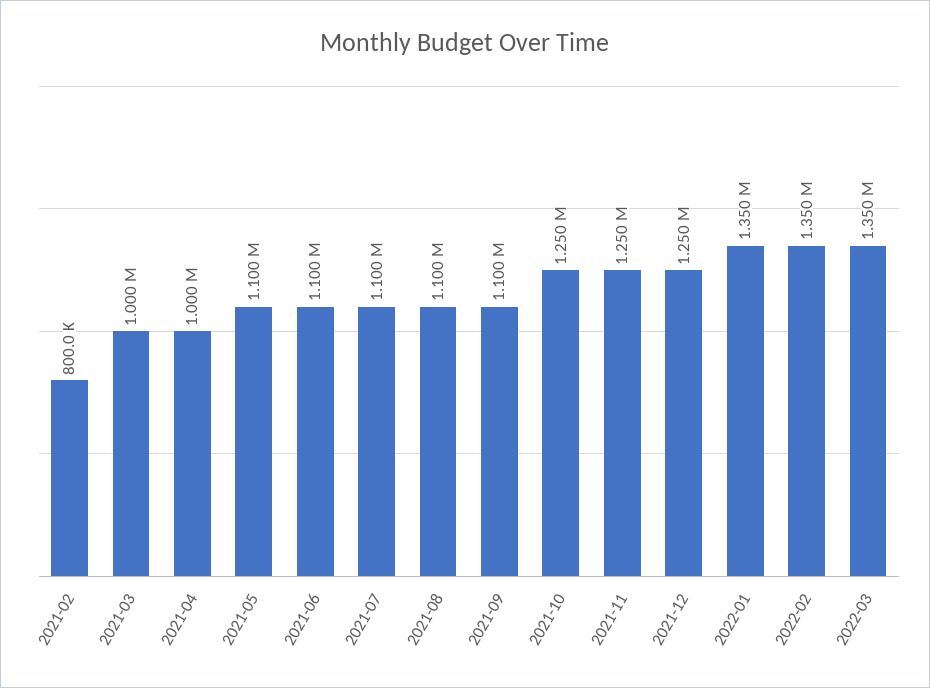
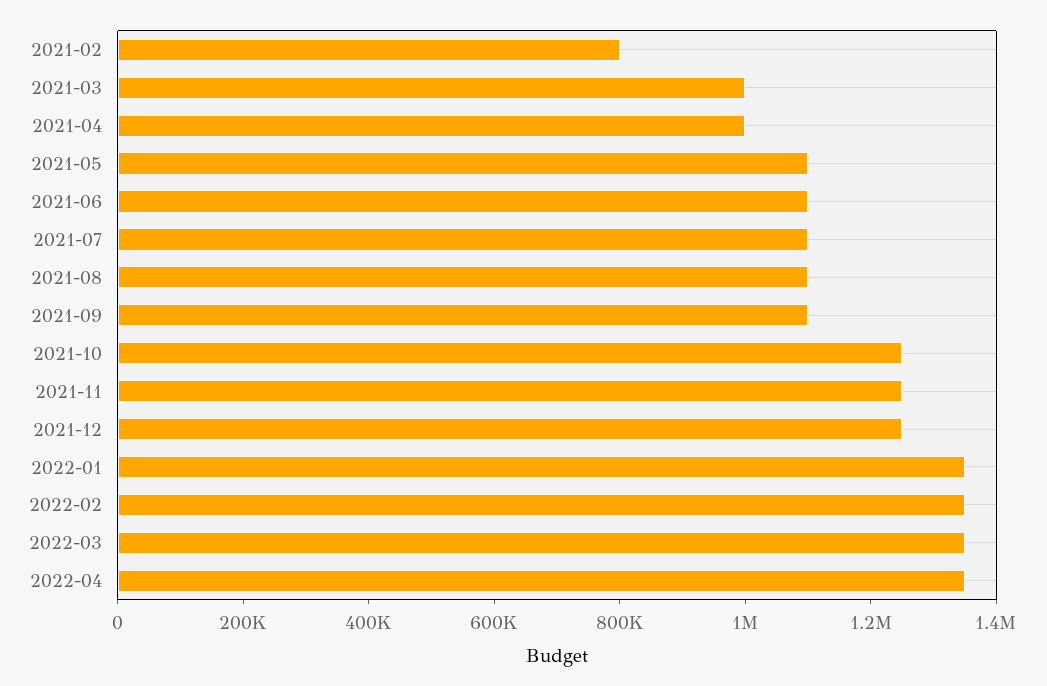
2022-04: none -> 1350000

